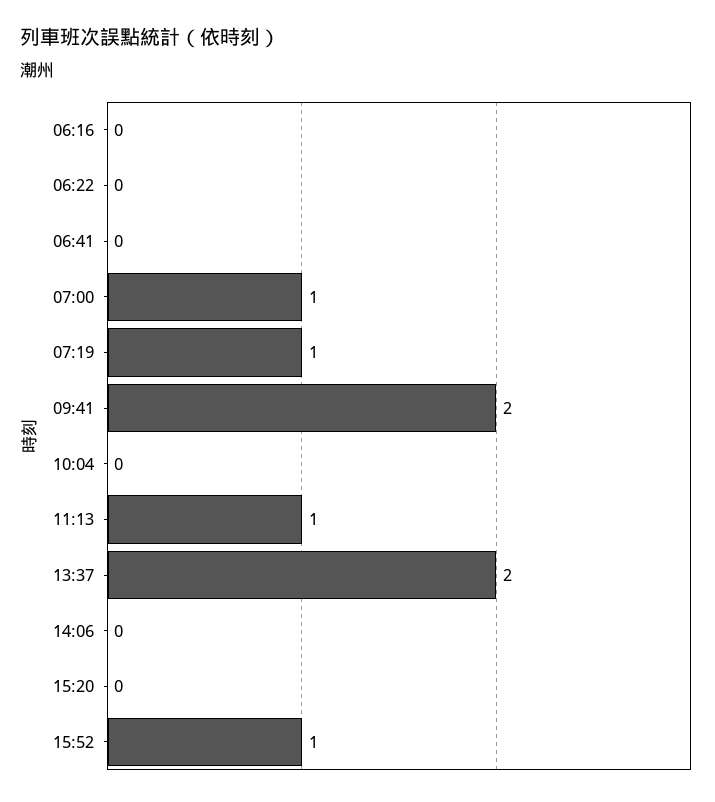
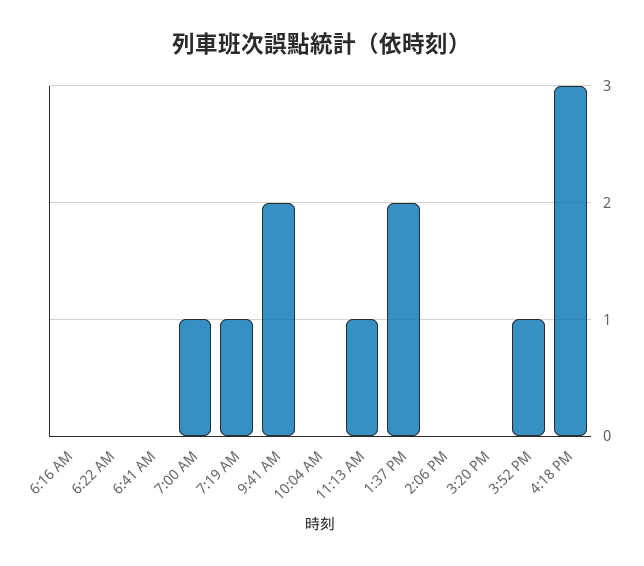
4:18 PM: none -> 3

